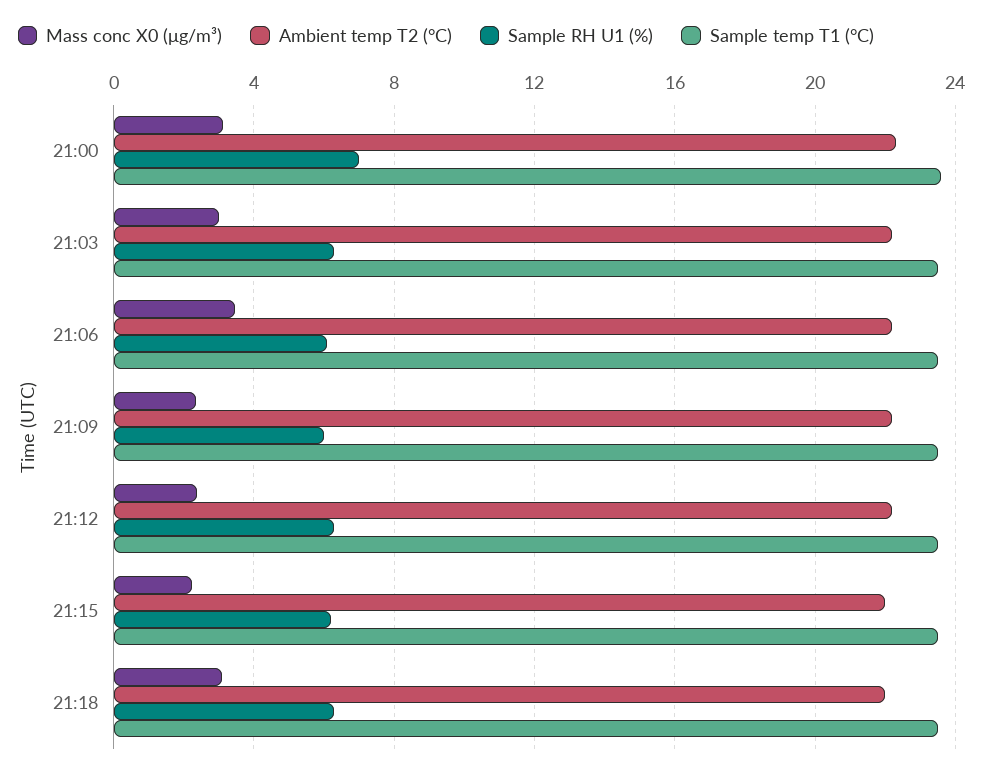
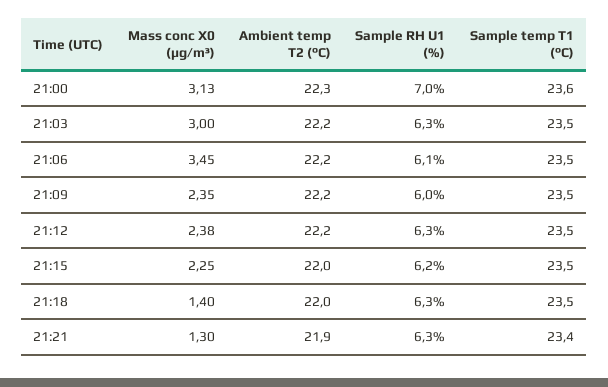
Mass conc X0 (μg/m³), 21:18: 3 -> 1.4
Mass conc X0 (μg/m³), 21:21: none -> 1.3
Ambient temp T2 (°C), 21:21: none -> 21.9
Sample RH U1 (%), 21:21: none -> 6.3
Sample temp T1 (°C), 21:21: none -> 23.4

